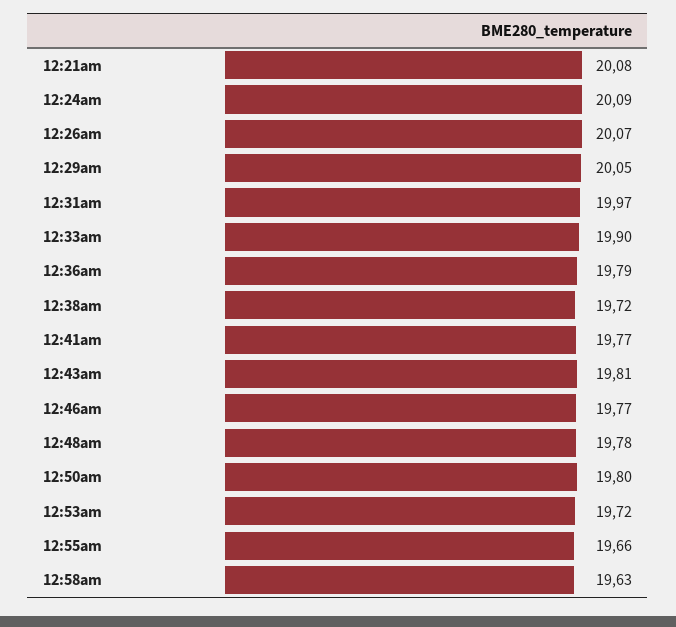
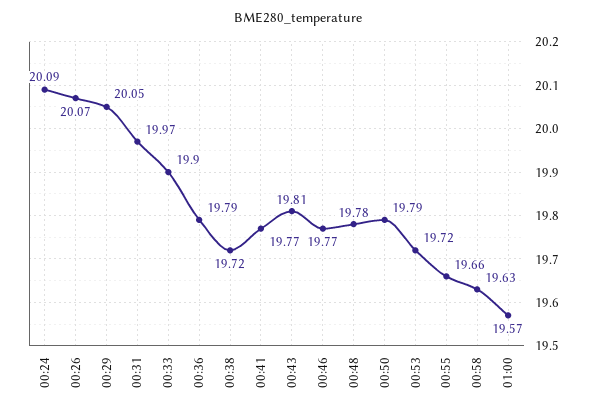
12:21am: 20.08 -> none
12:50am: 19.8 -> 19.79
01:00: none -> 19.57

